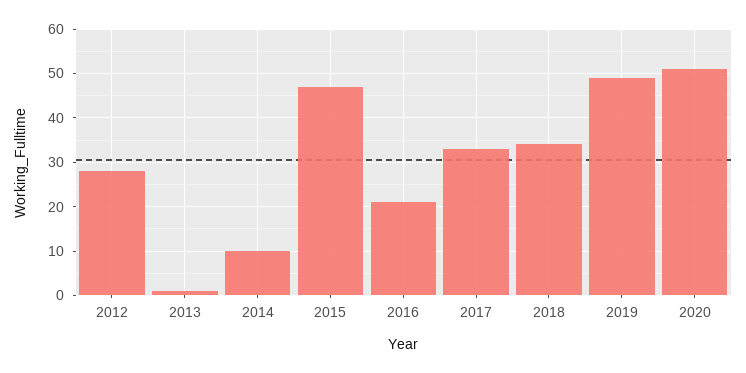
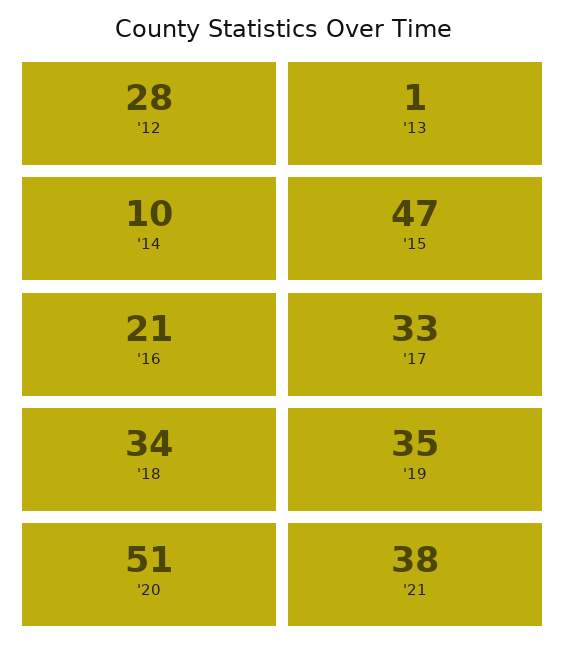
2019: 50 -> 35
'21: none -> 38

